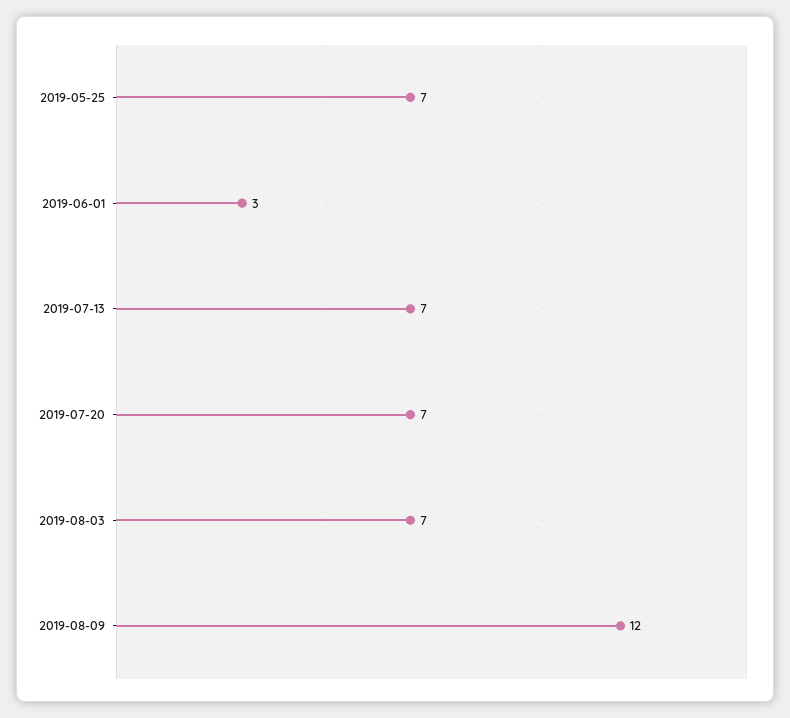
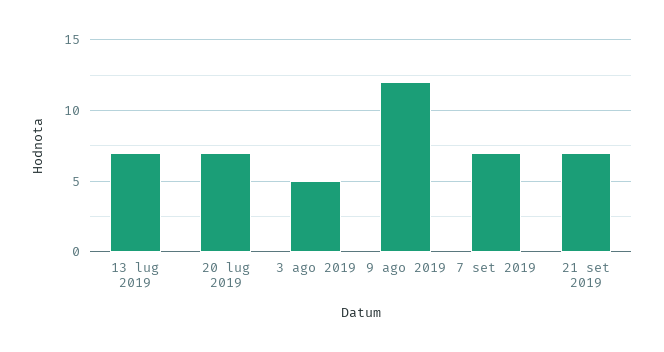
2019-05-25: 7 -> none
2019-06-01: 3 -> none
2019-08-03: 7 -> 5
7 set 2019: none -> 7
21 set 2019: none -> 7

